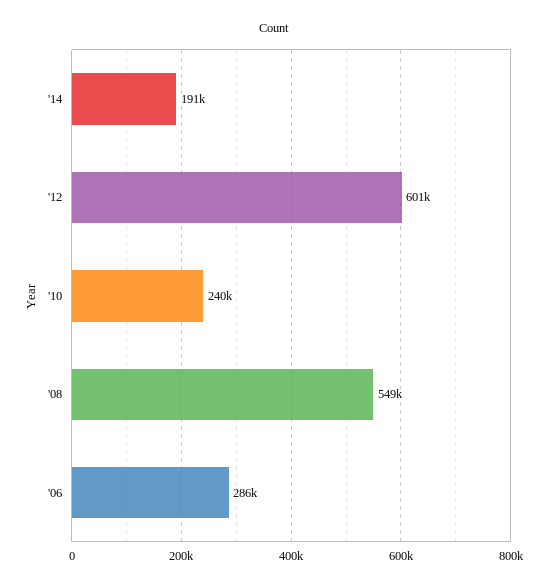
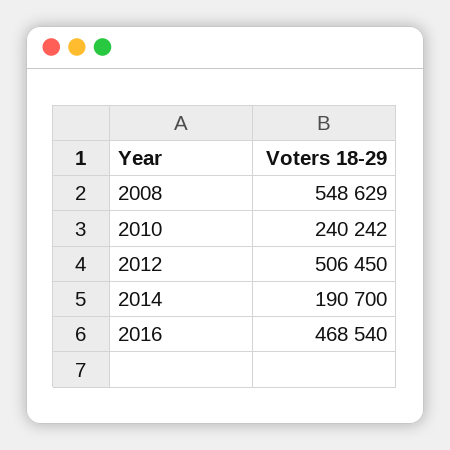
'12: 601000 -> 506450
'06: 286000 -> none
2016: none -> 468540

